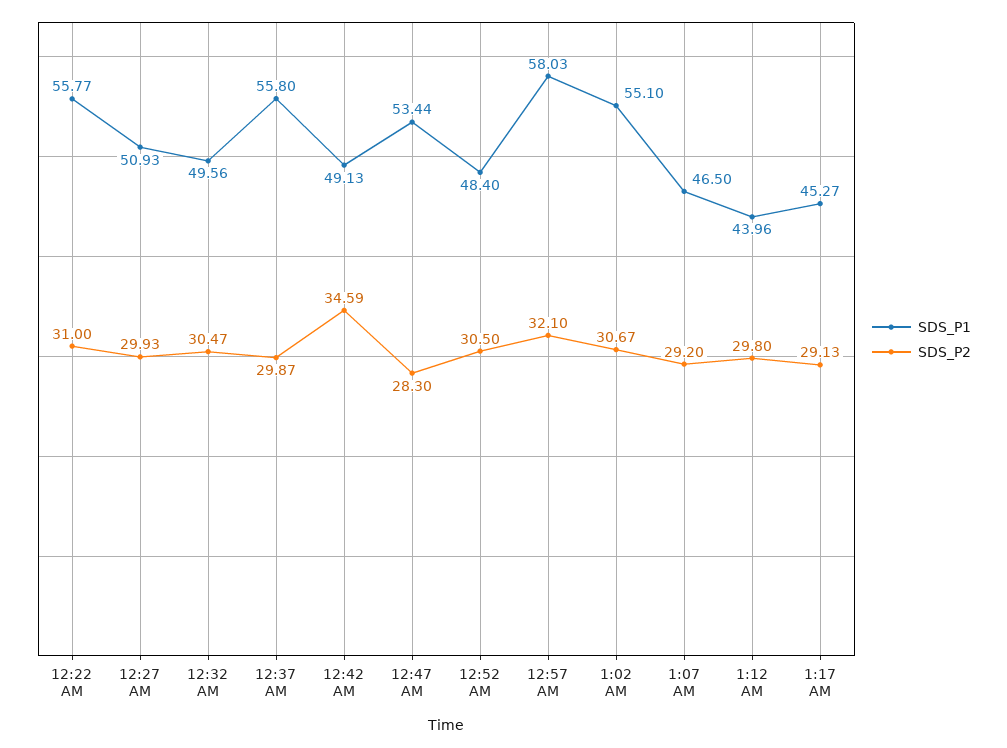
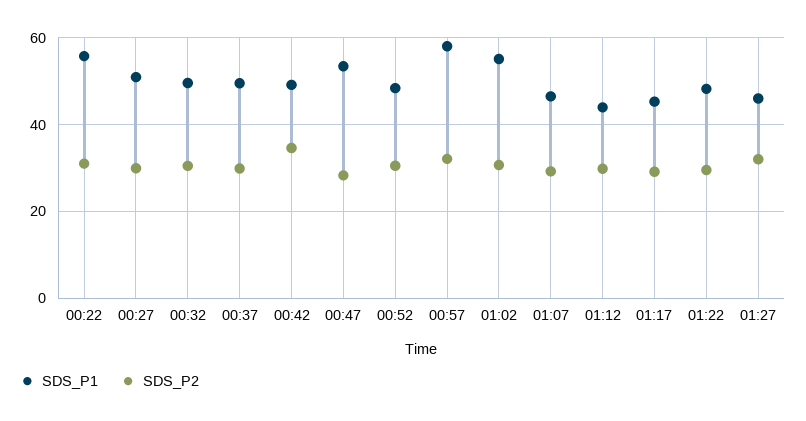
SDS_P1, 12:37 AM: 55.8 -> 50
SDS_P1, 01:22: none -> 48
SDS_P2, 01:22: none -> 30
SDS_P1, 01:27: none -> 46
SDS_P2, 01:27: none -> 32

